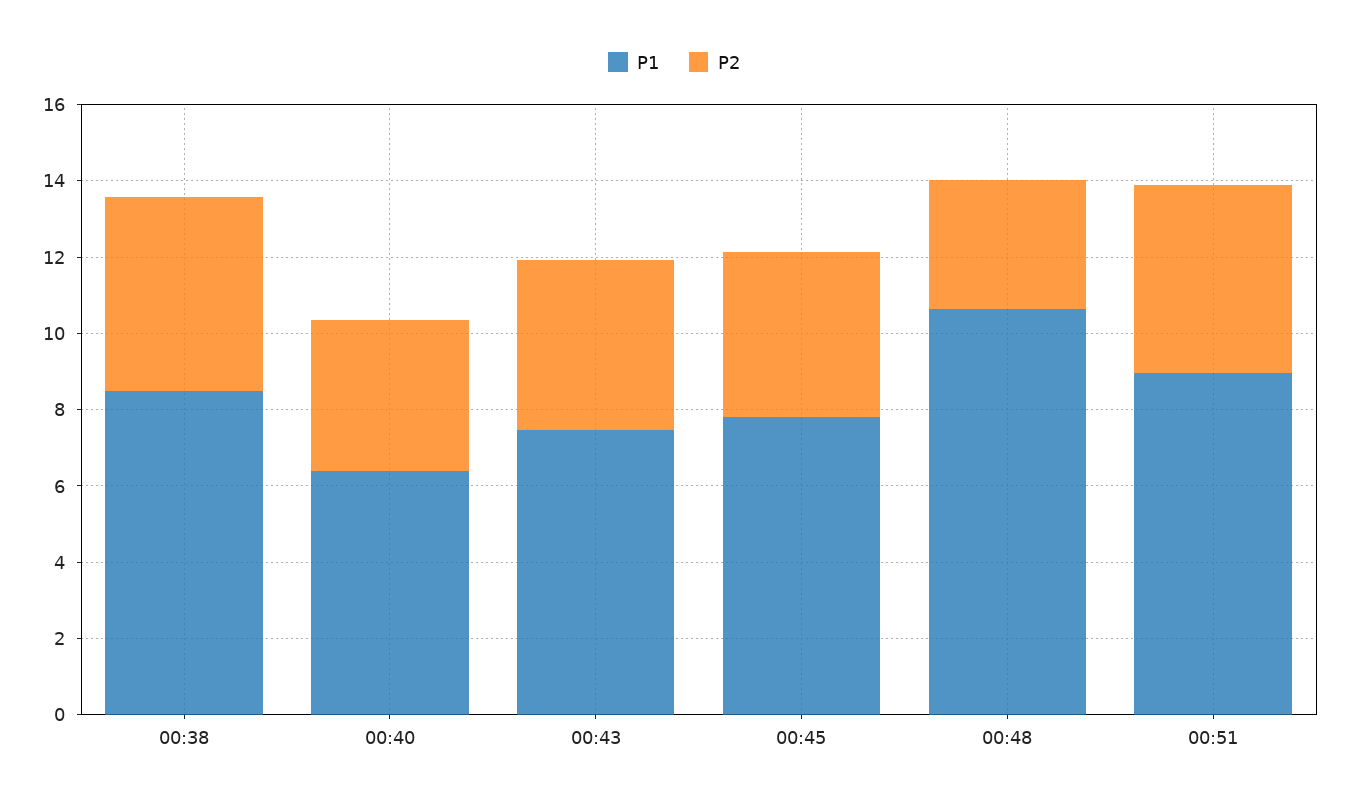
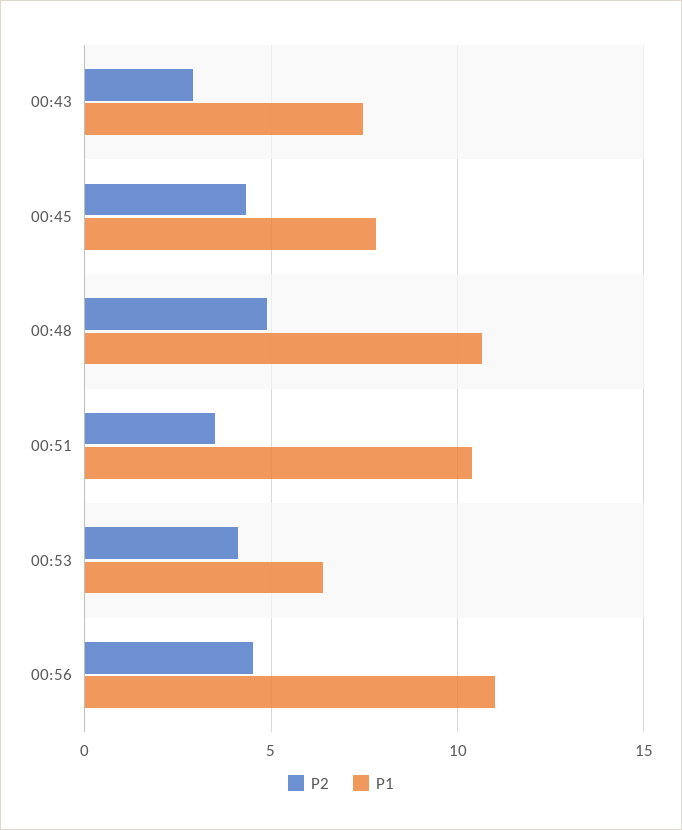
P1, 00:38: 8.5 -> none
P2, 00:38: 5 -> none
P1, 00:40: 6.5 -> none
P2, 00:40: 4 -> none
P2, 00:43: 4.5 -> 3
P2, 00:48: 3.5 -> 5
P1, 00:51: 9 -> 10.5
P2, 00:51: 5 -> 3.5
P2, 00:53: none -> 4
P1, 00:53: none -> 6.5
P2, 00:56: none -> 4.5
P1, 00:56: none -> 11

